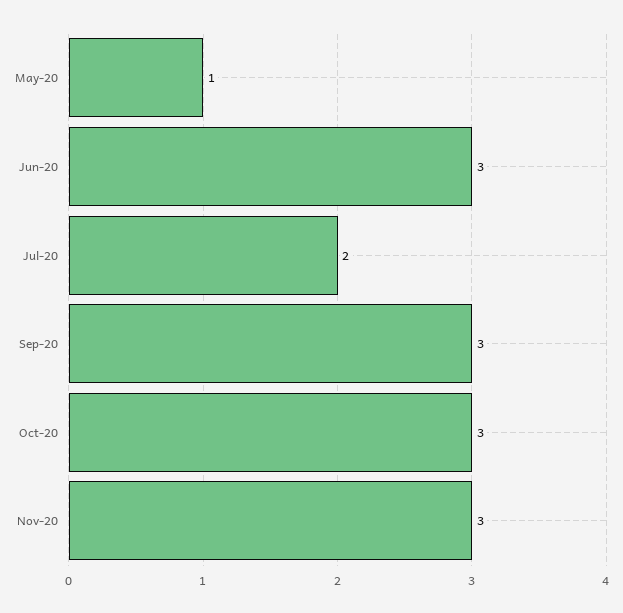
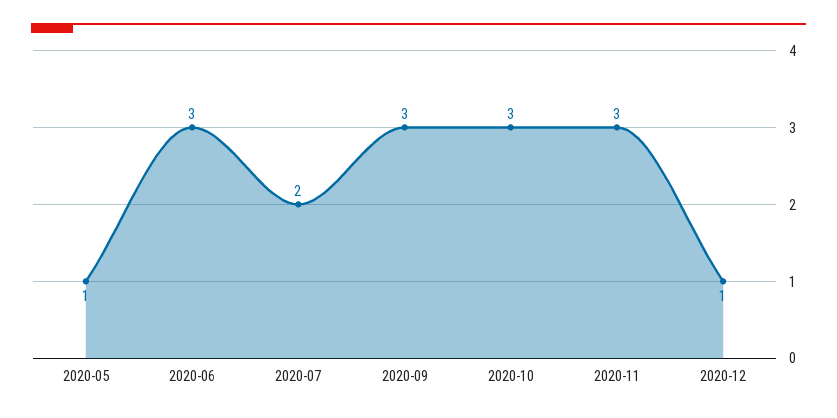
2020-12: none -> 1

